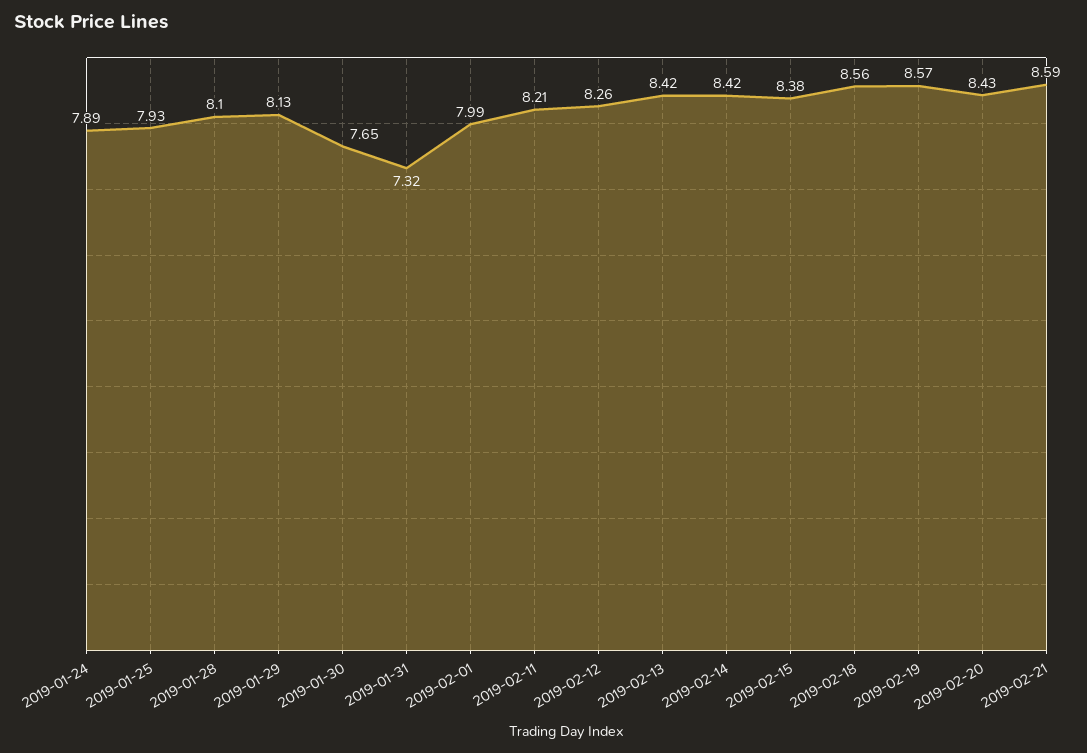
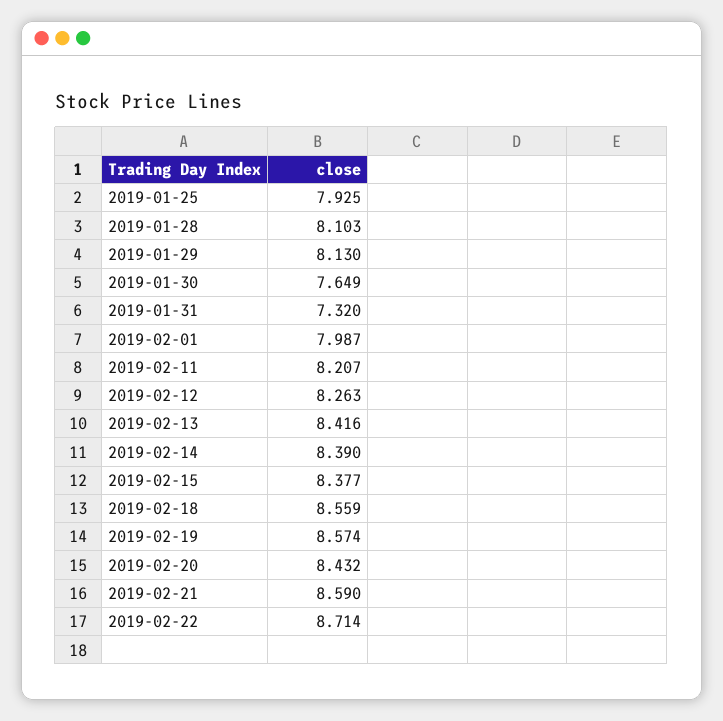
2019-01-24: 7.89 -> none
2019-02-14: 8.42 -> 8.39
2019-02-22: none -> 8.714

